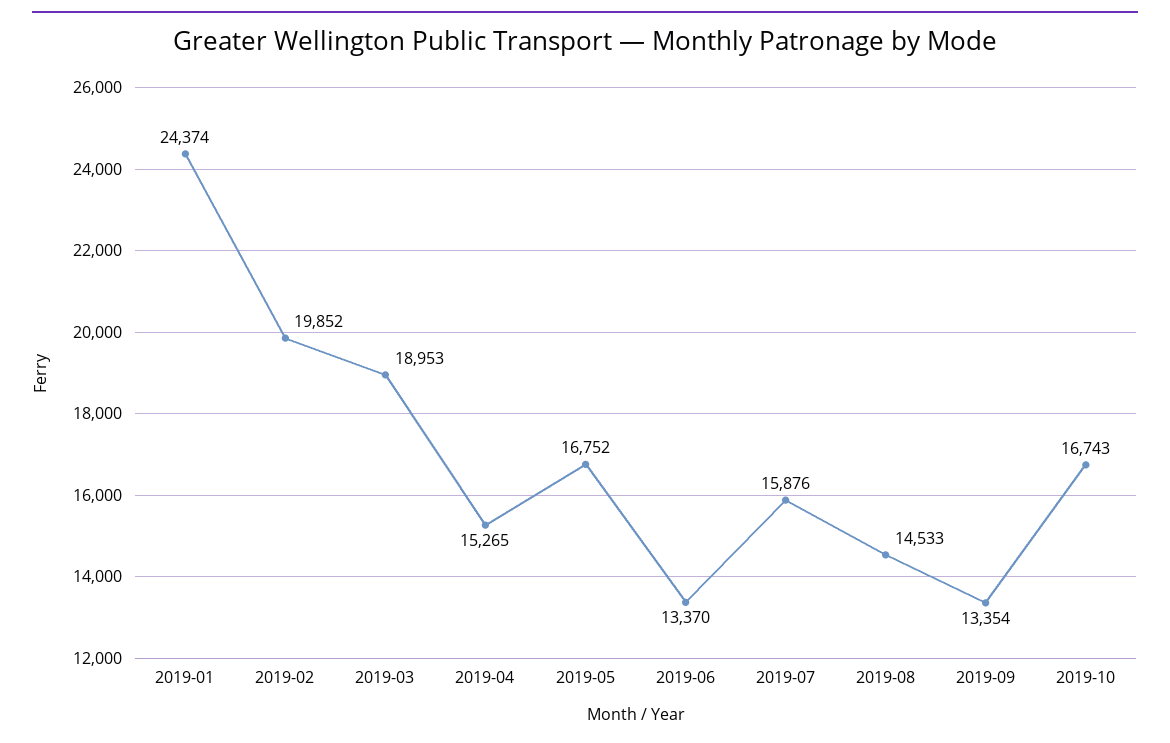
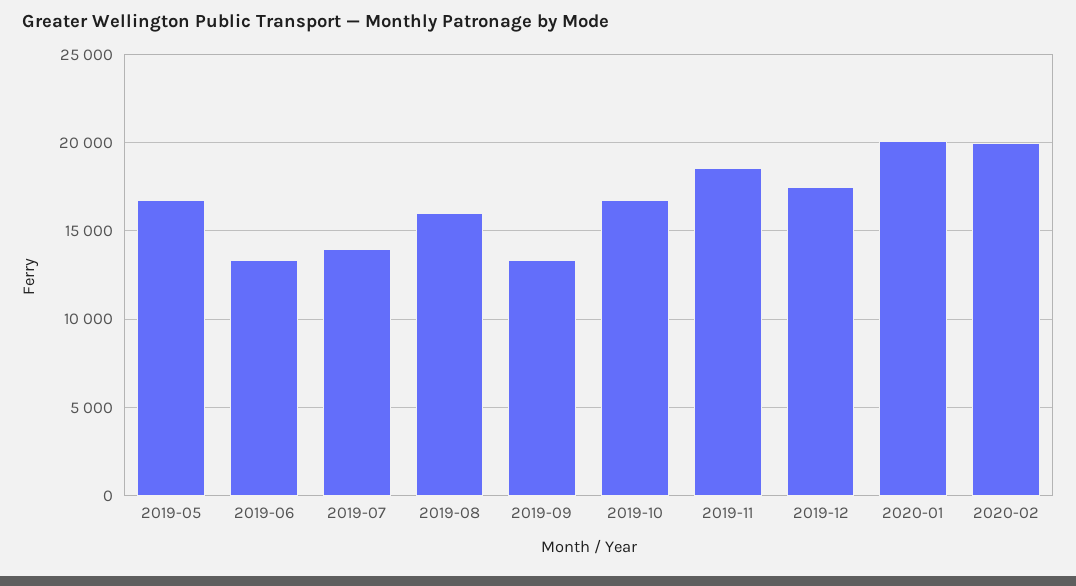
2019-01: 24374 -> none
2019-02: 19852 -> none
2019-03: 18953 -> none
2019-04: 15265 -> none
2019-07: 15876 -> 14000
2019-08: 14533 -> 16000
2019-11: none -> 18500
2019-12: none -> 17500
2020-01: none -> 20000
2020-02: none -> 20000

